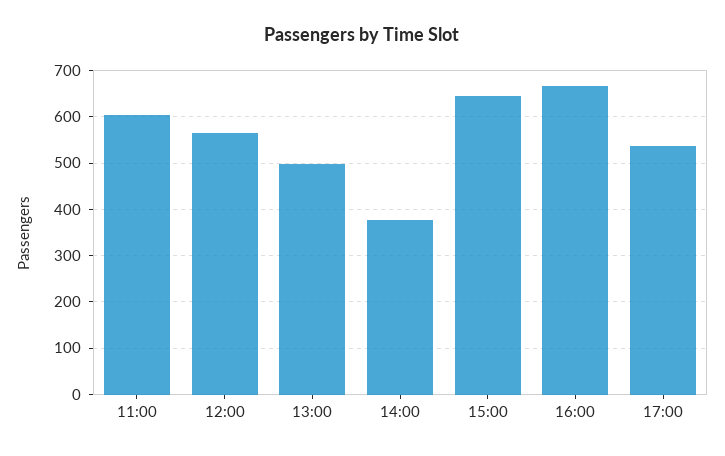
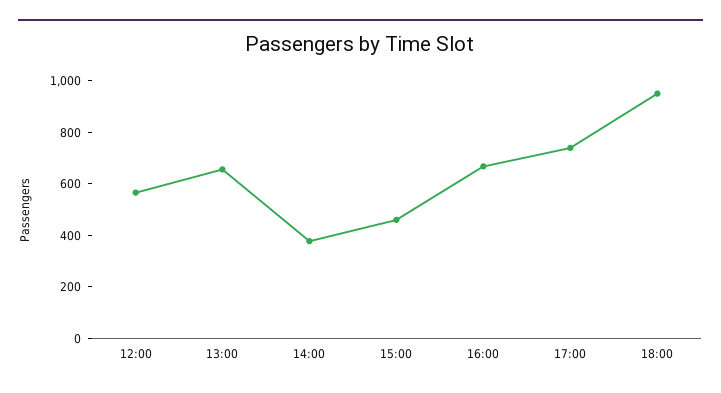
11:00: 600 -> none
13:00: 500 -> 650
15:00: 640 -> 450
17:00: 540 -> 750
18:00: none -> 950

